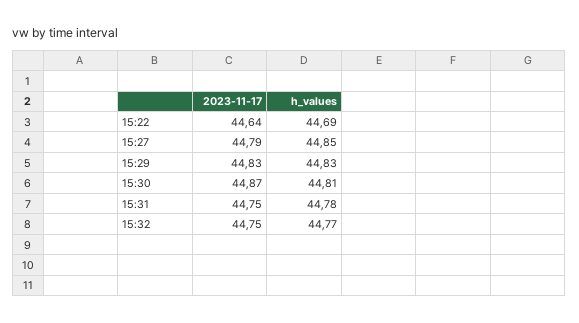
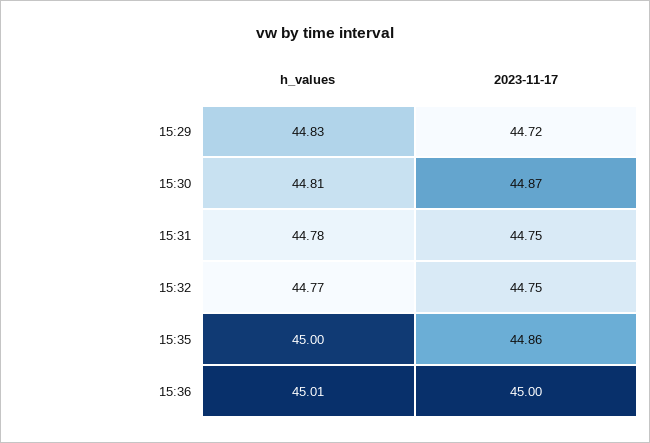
2023-11-17, 15:22: 44.64 -> none
h_values, 15:22: 44.69 -> none
2023-11-17, 15:27: 44.79 -> none
h_values, 15:27: 44.85 -> none
2023-11-17, 15:29: 44.83 -> 44.72
h_values, 15:35: none -> 45
2023-11-17, 15:35: none -> 44.86
h_values, 15:36: none -> 45.01
2023-11-17, 15:36: none -> 45

